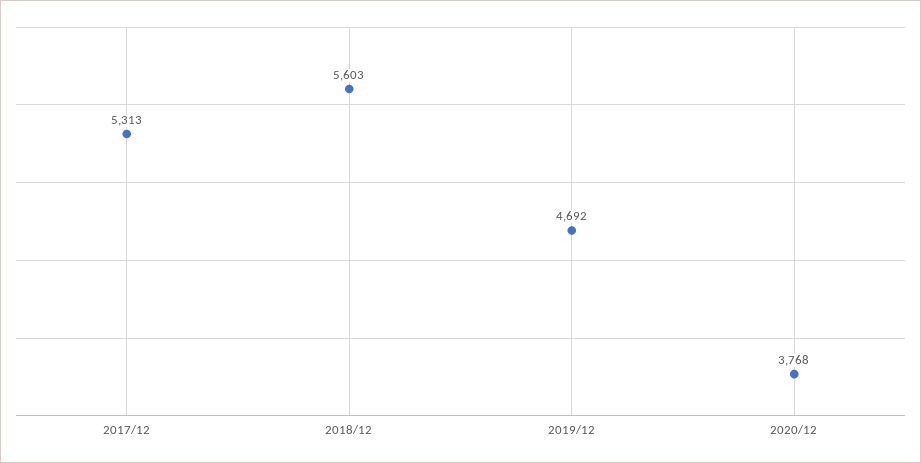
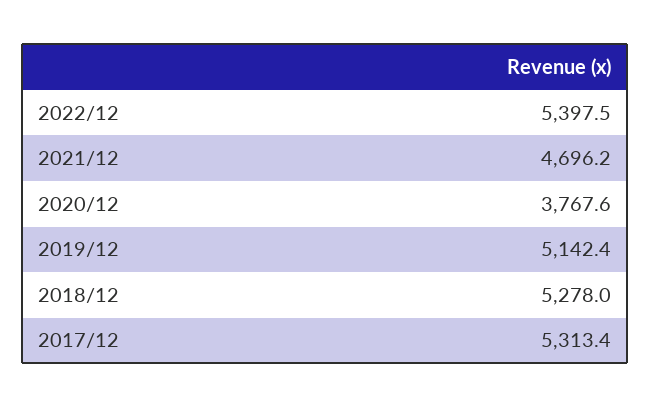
2018/12: 5603 -> 5278
2019/12: 4692 -> 5142.4
2022/12: none -> 5397.5
2021/12: none -> 4696.2

